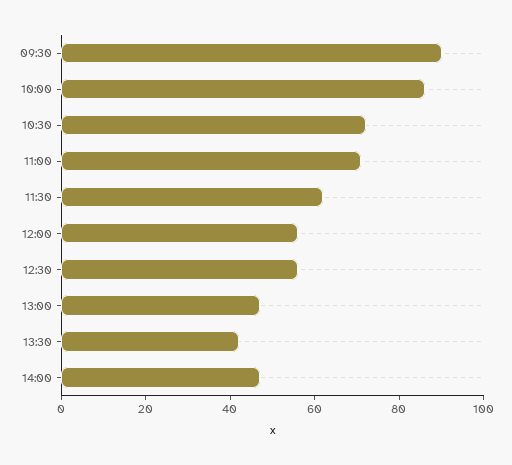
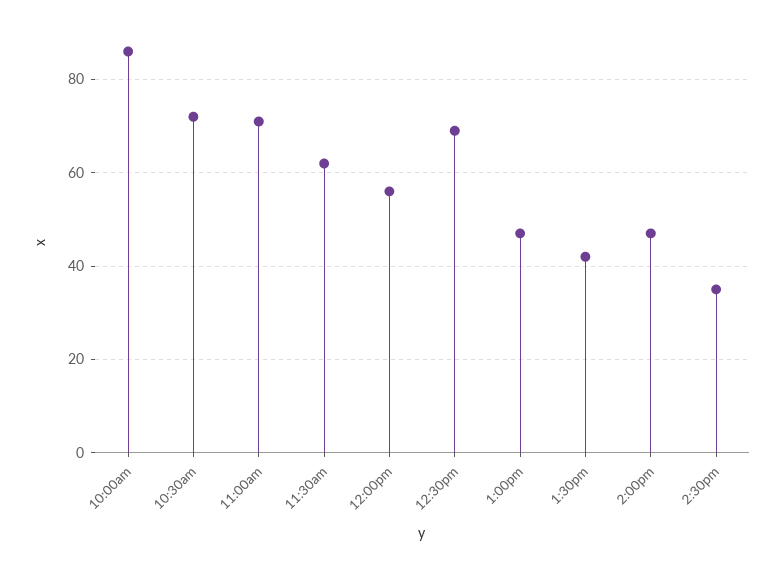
09:30: 90 -> none
12:30: 55 -> 70
2:30pm: none -> 35

